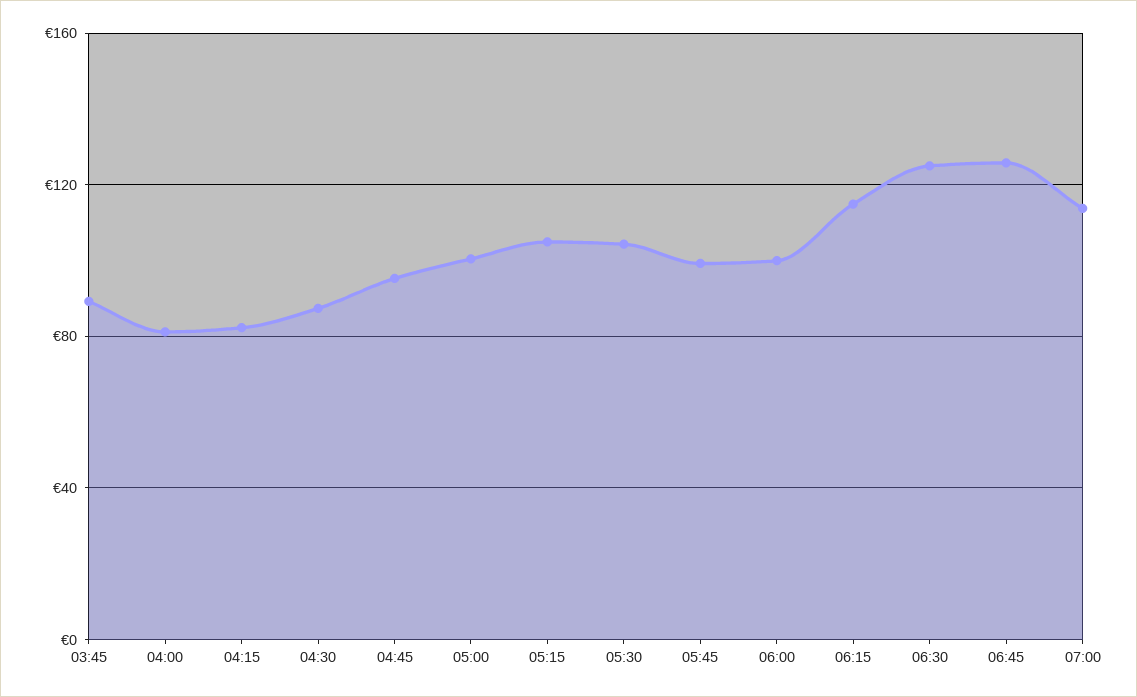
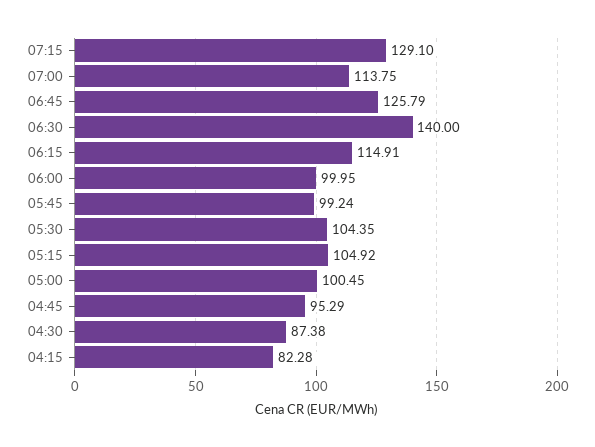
03:45: 90 -> none
04:00: 80 -> none
06:30: 125 -> 140
07:15: none -> 129.1

